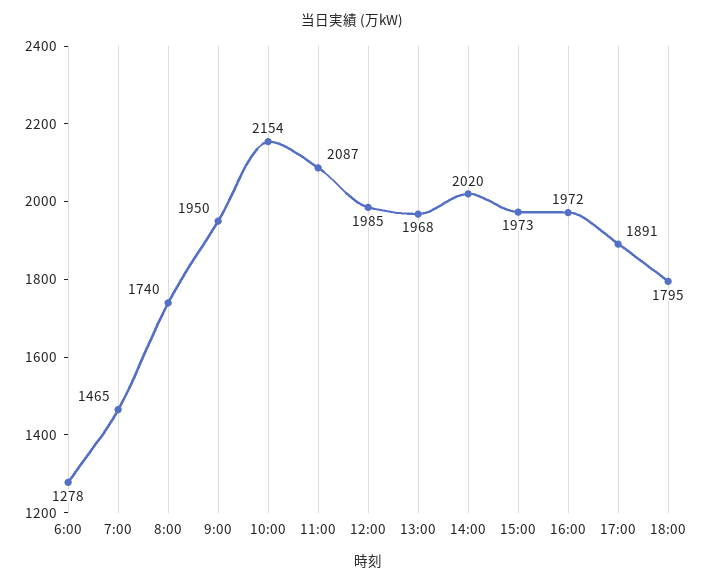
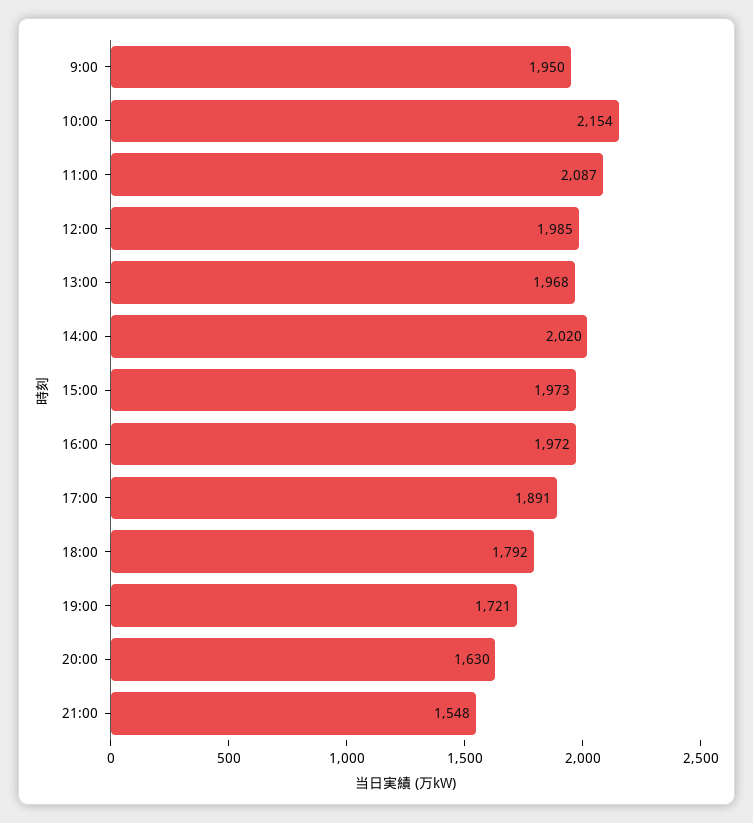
6:00: 1278 -> none
7:00: 1465 -> none
8:00: 1740 -> none
18:00: 1795 -> 1792
19:00: none -> 1721
20:00: none -> 1630
21:00: none -> 1548

